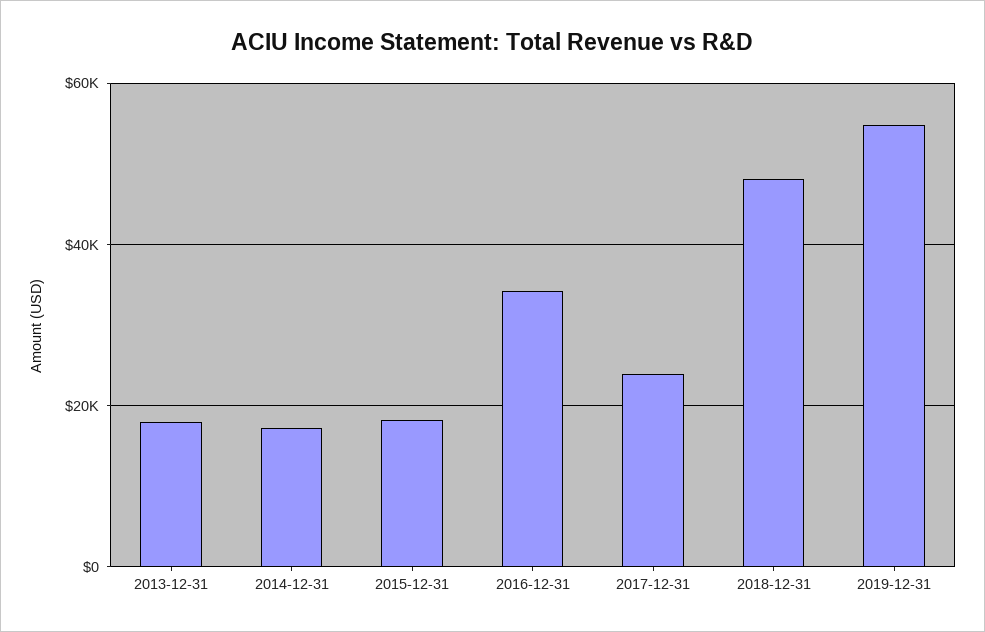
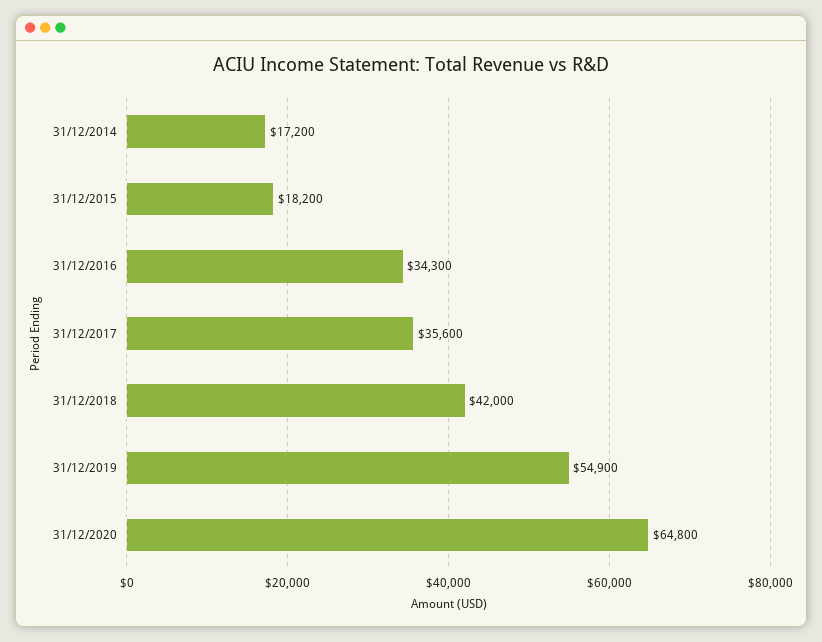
2013-12-31: 18000 -> none
2017-12-31: 24000 -> 35600
2018-12-31: 48000 -> 42000
31/12/2020: none -> 64800

